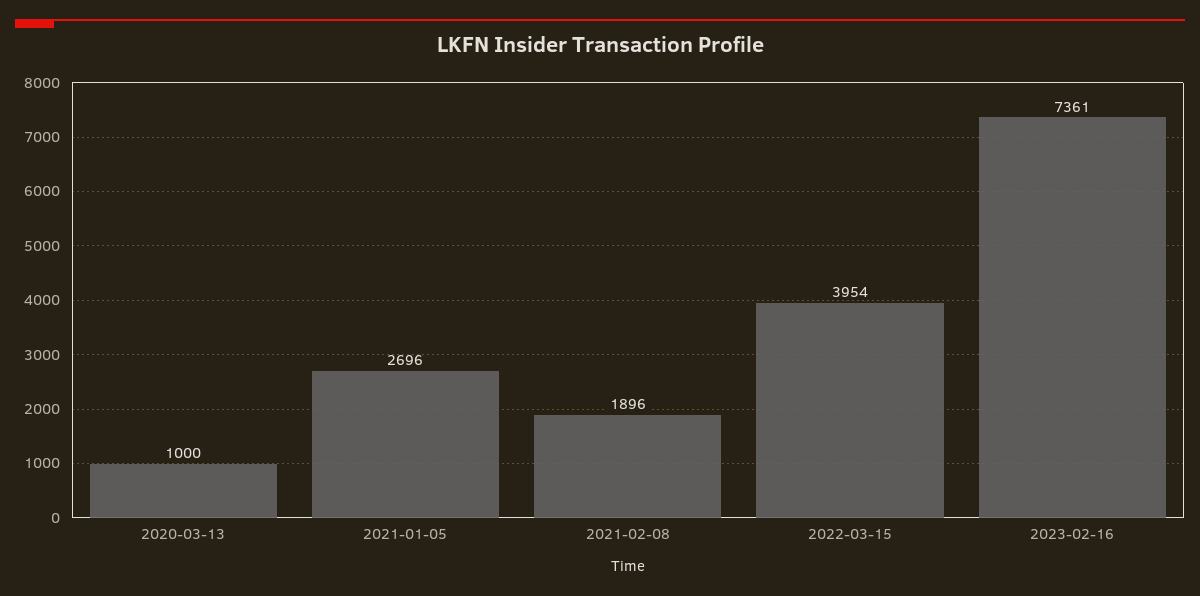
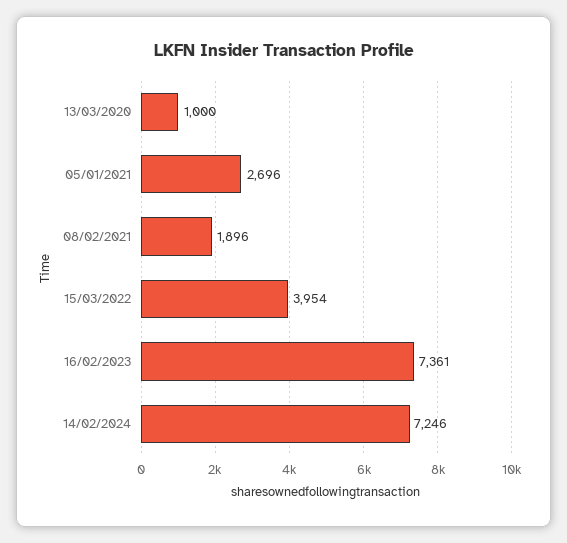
14/02/2024: none -> 7246

